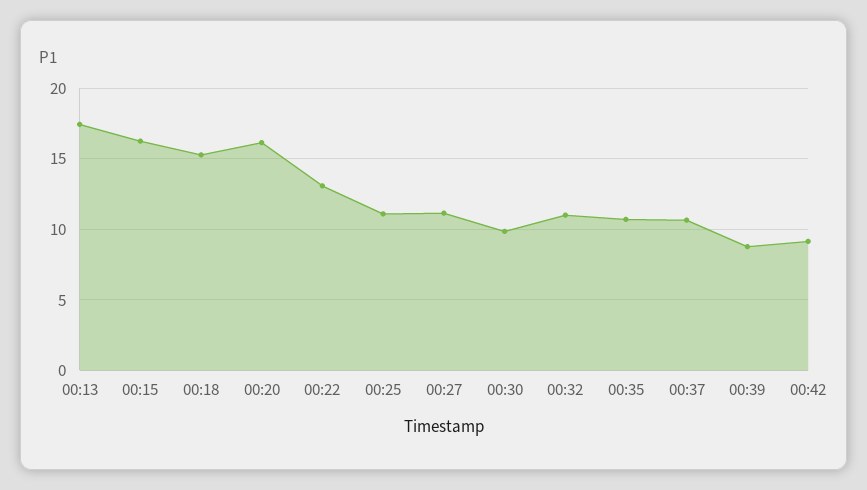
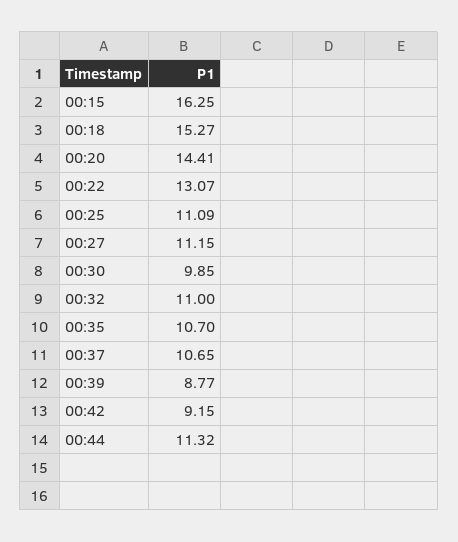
00:13: 17.5 -> none
00:20: 16 -> 14.41
00:44: none -> 11.32

